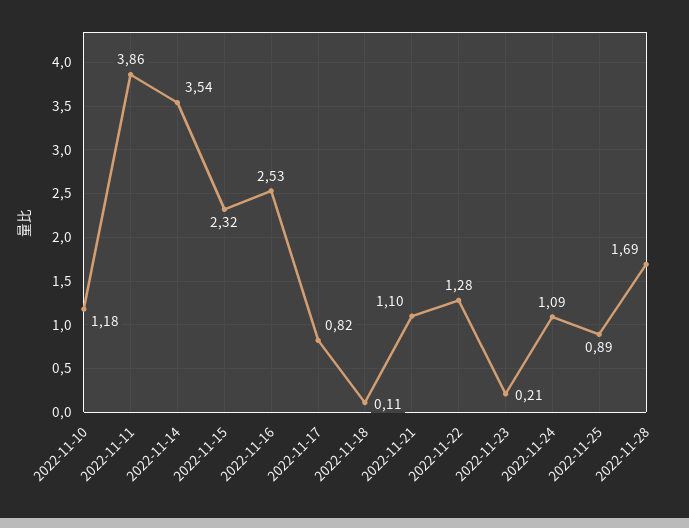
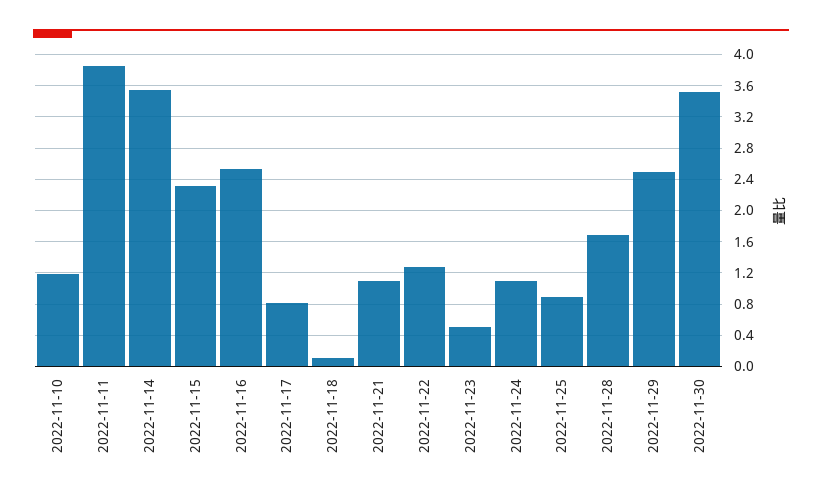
2022-11-23: 0.21 -> 0.5
2022-11-29: none -> 2.5
2022-11-30: none -> 3.5

